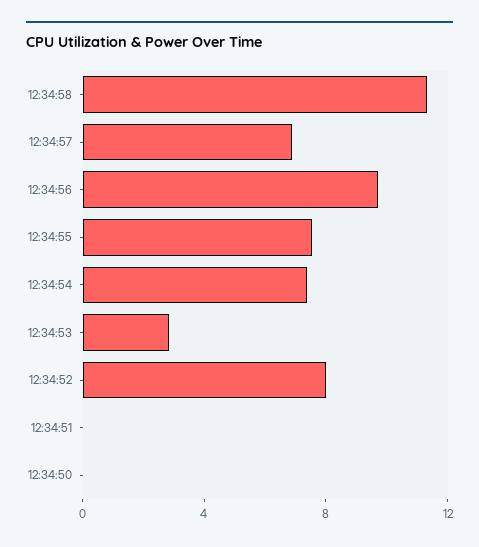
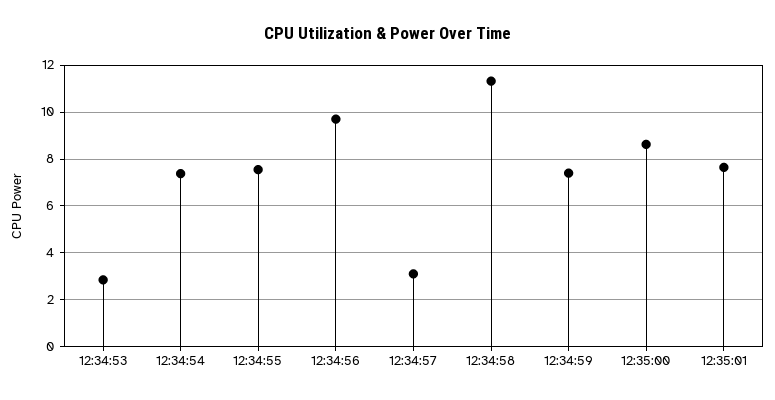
12:34:57: 7 -> 3
12:34:52: 8 -> none
12:34:51: 0 -> none
12:34:50: 0 -> none
12:34:59: none -> 7.5
12:35:00: none -> 8.5
12:35:01: none -> 7.5

